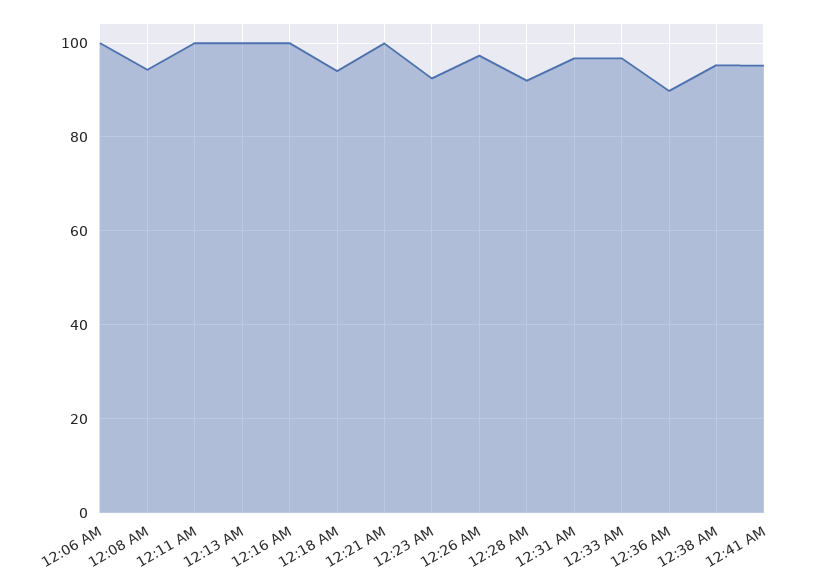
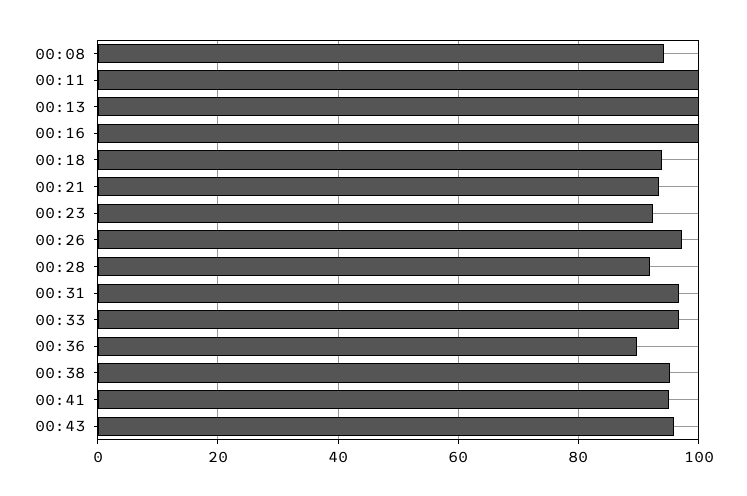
12:06 AM: 100 -> none
12:21 AM: 100 -> 94
00:43: none -> 96

